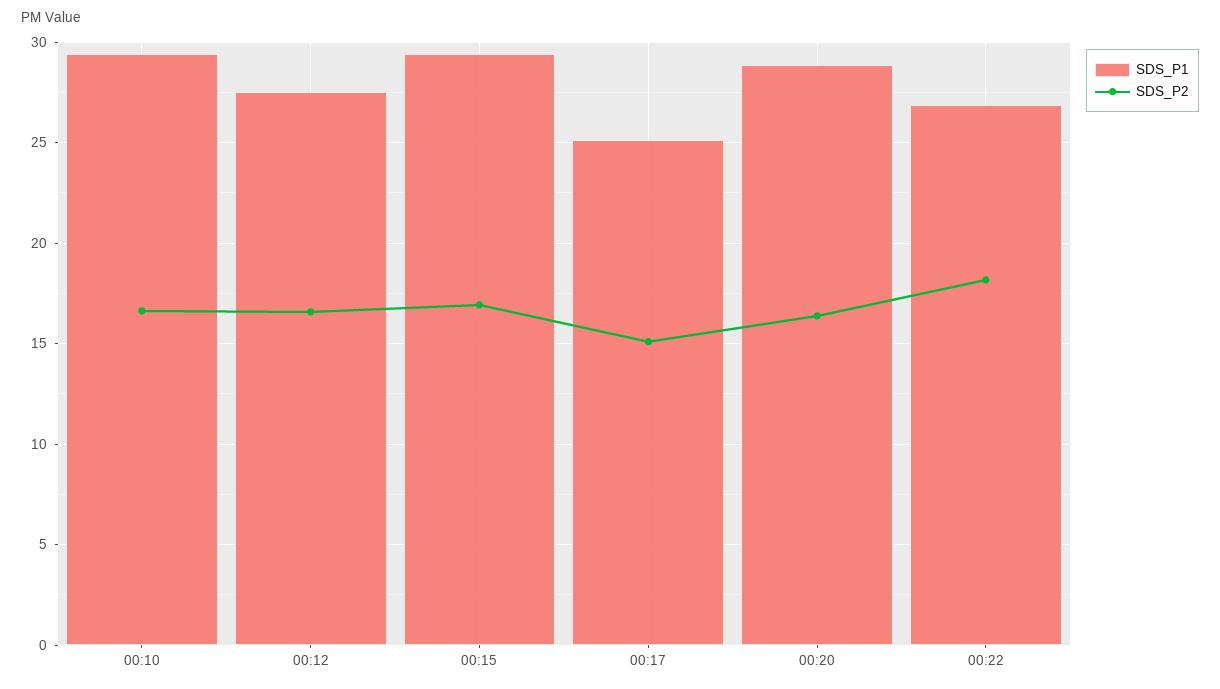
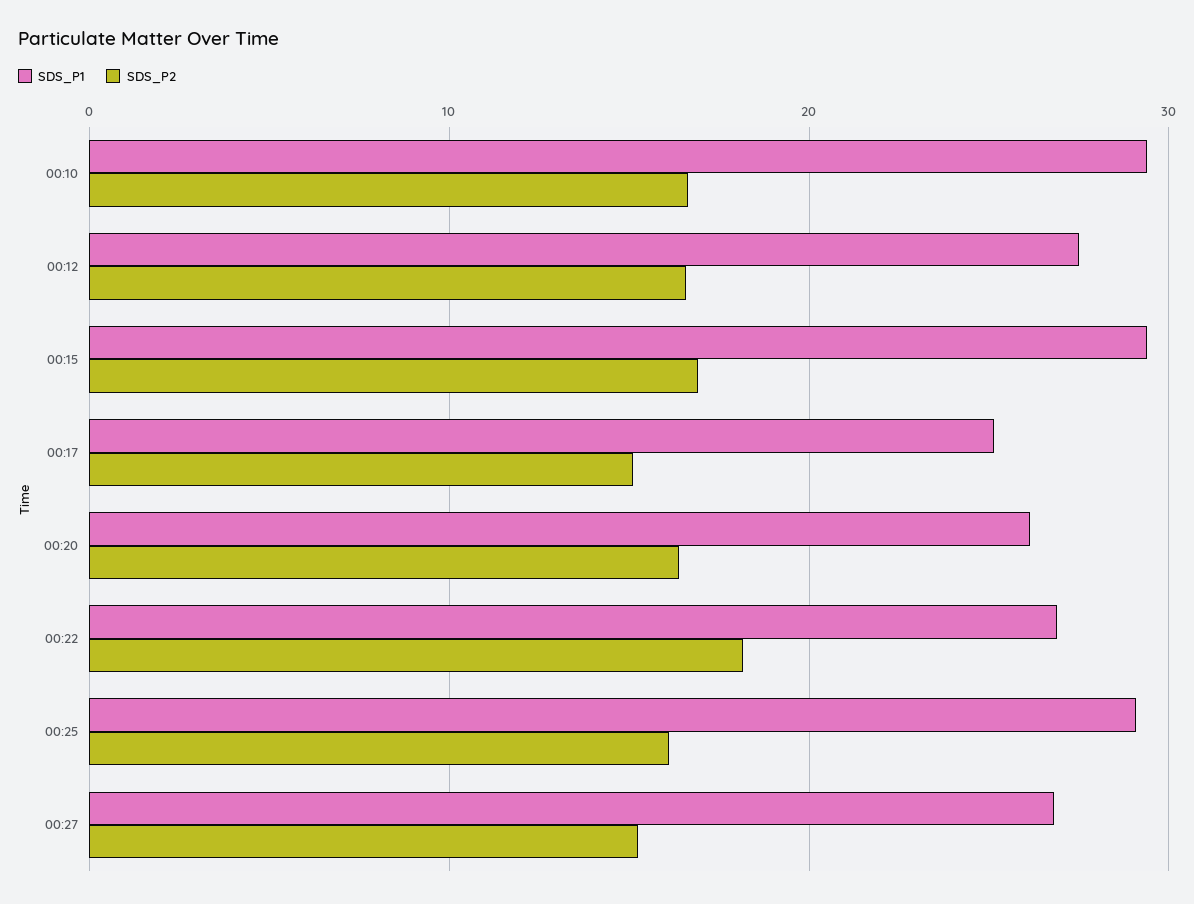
SDS_P1, 00:20: 29 -> 26
SDS_P1, 00:25: none -> 29
SDS_P2, 00:25: none -> 16
SDS_P1, 00:27: none -> 27
SDS_P2, 00:27: none -> 15

